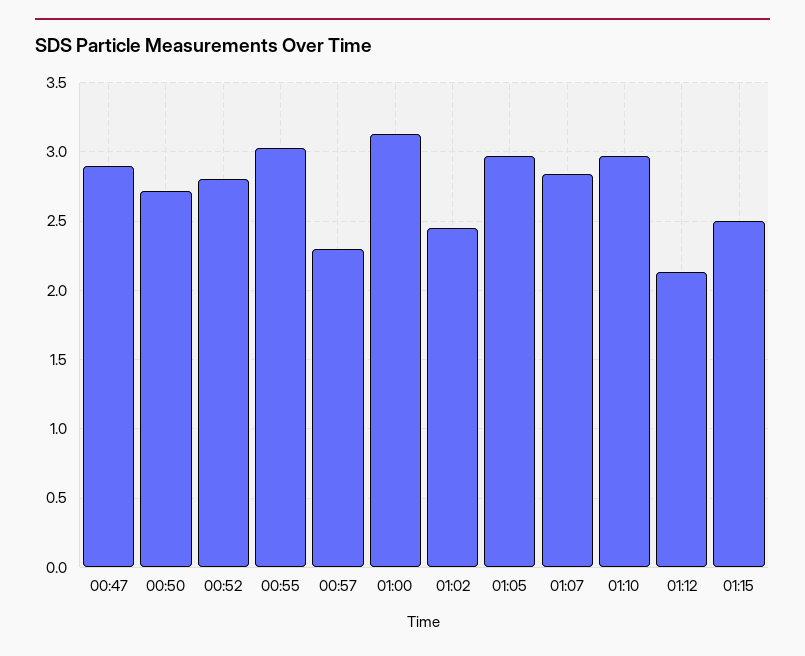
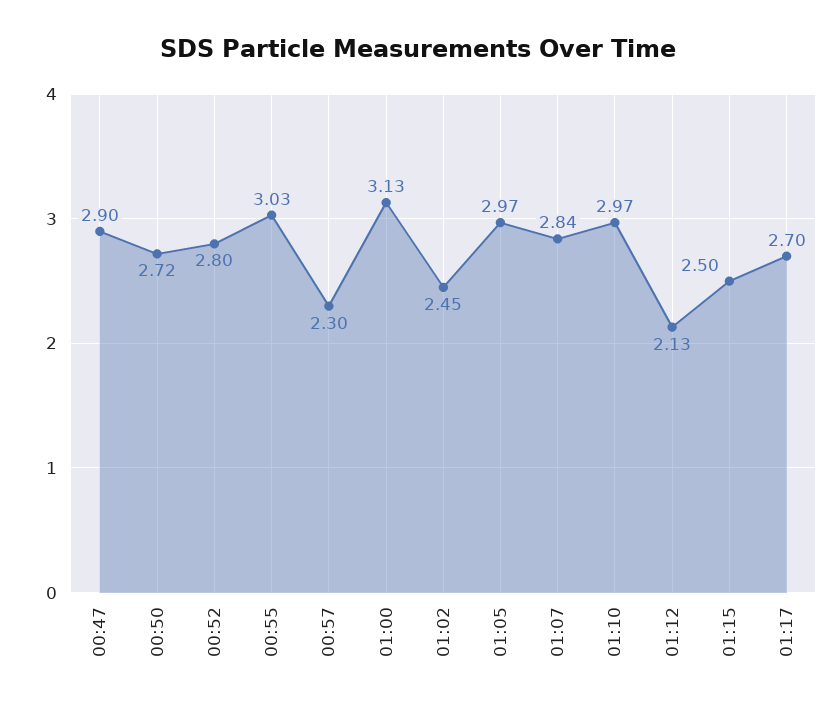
01:17: none -> 2.7

